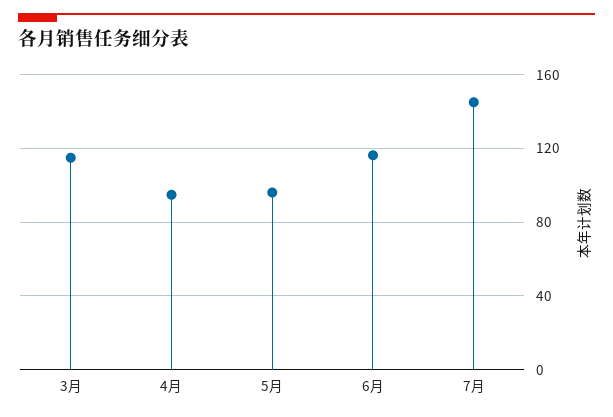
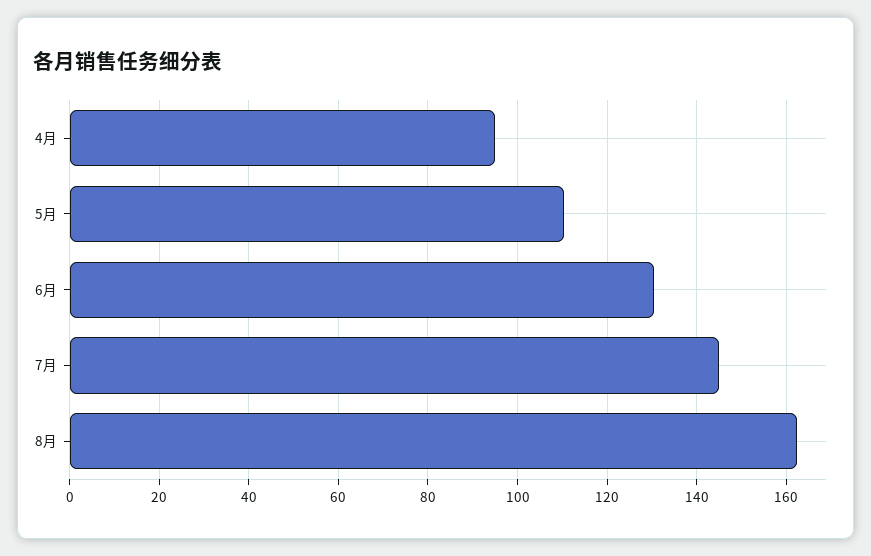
3月: 115 -> none
5月: 95 -> 110
6月: 115 -> 130
8月: none -> 162

